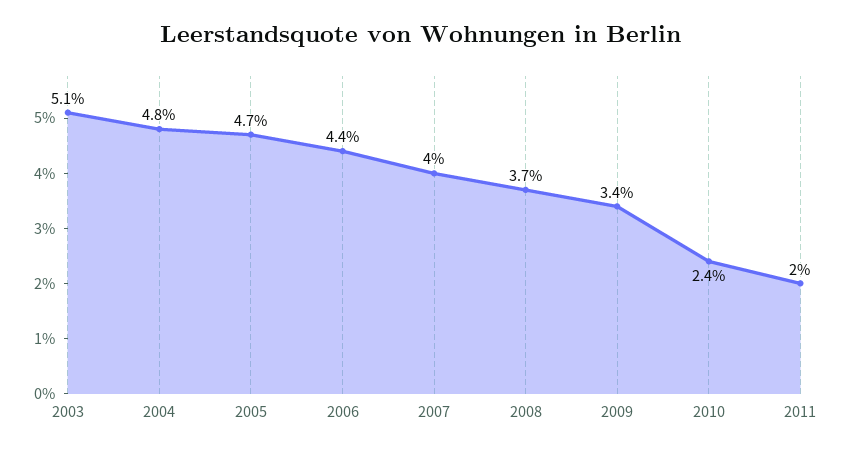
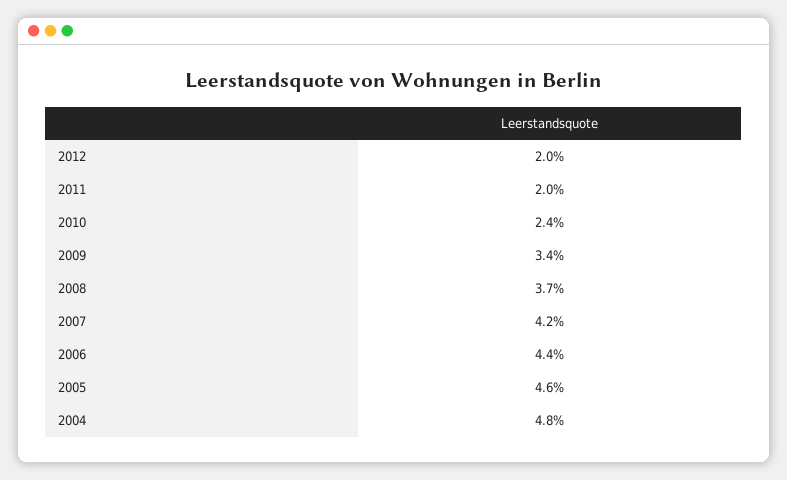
2003: 5.1 -> none
2005: 4.7 -> 4.6
2007: 4 -> 4.2
2012: none -> 2

